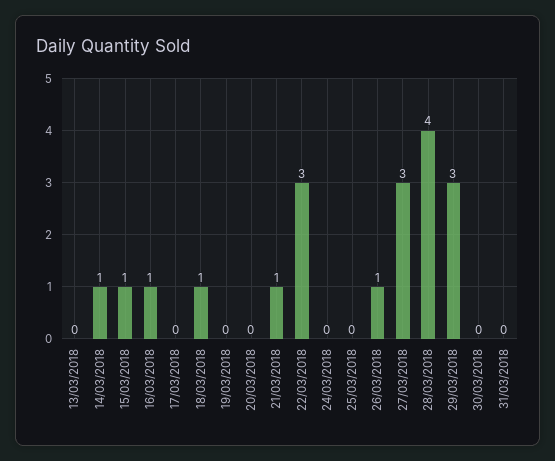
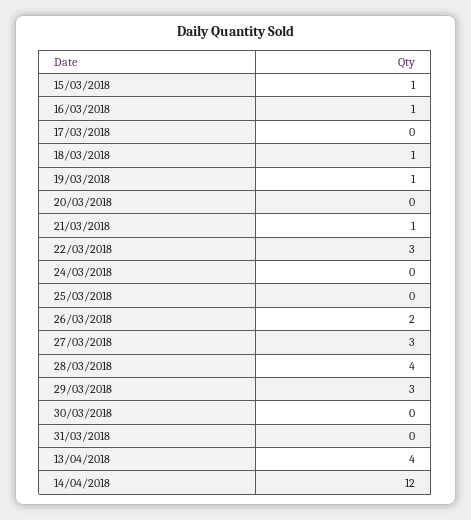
13/03/2018: 0 -> none
14/03/2018: 1 -> none
19/03/2018: 0 -> 1
26/03/2018: 1 -> 2
13/04/2018: none -> 4
14/04/2018: none -> 12

